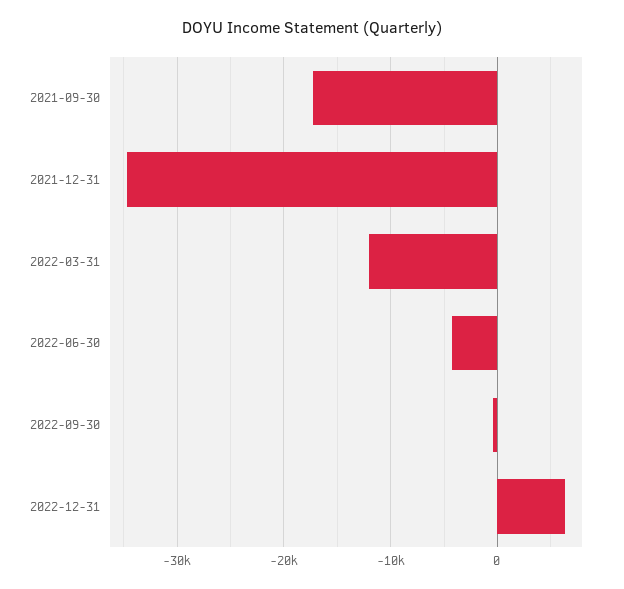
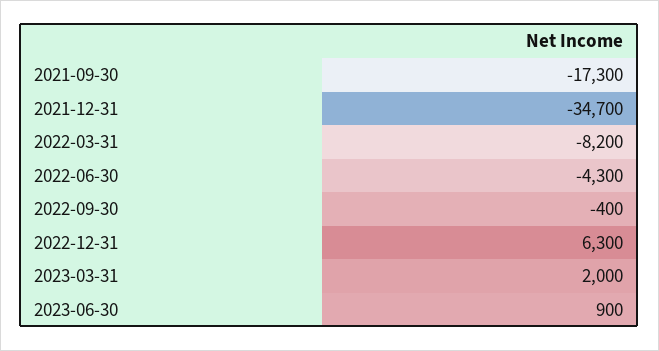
2022-03-31: -12000 -> -8200
2023-03-31: none -> 2000
2023-06-30: none -> 900

